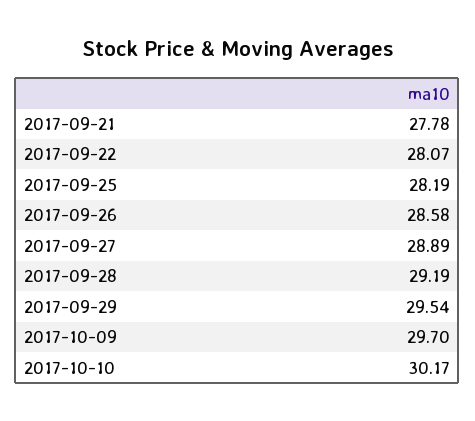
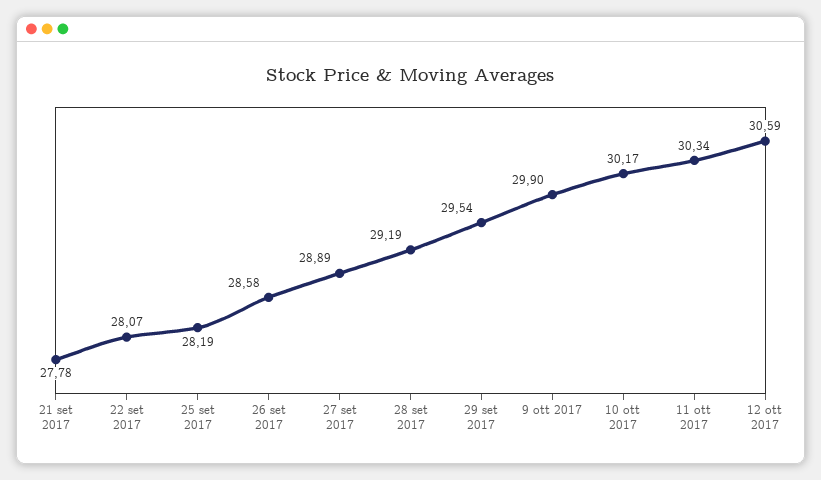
2017-10-09: 29.7 -> 29.9
11 ott 2017: none -> 30.34
12 ott 2017: none -> 30.59

